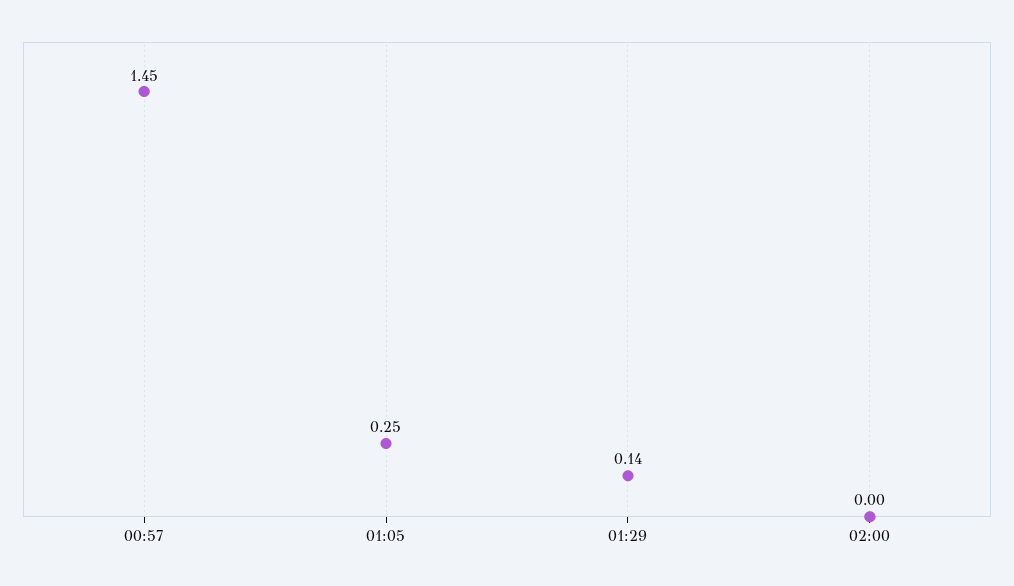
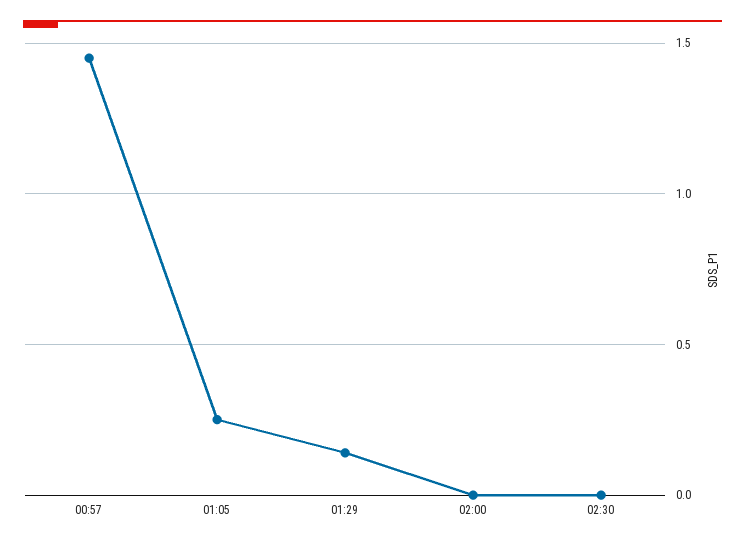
02:30: none -> 0

